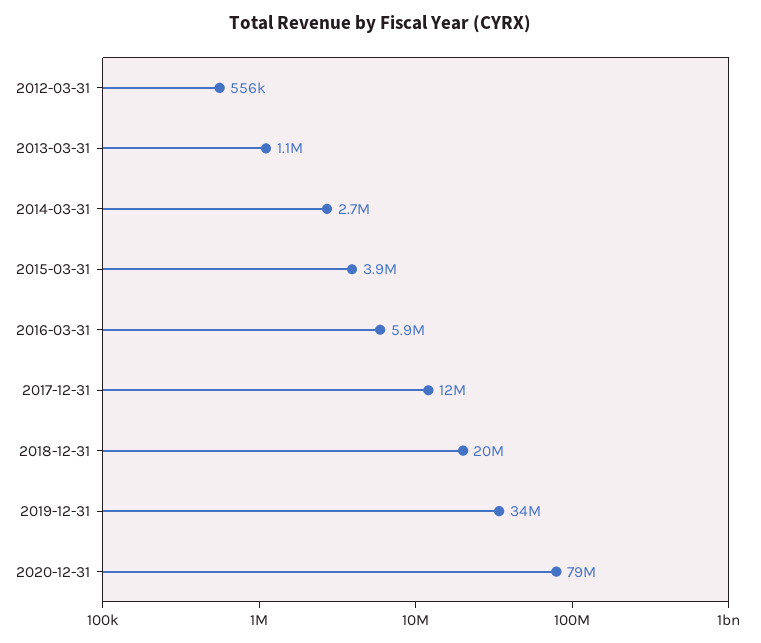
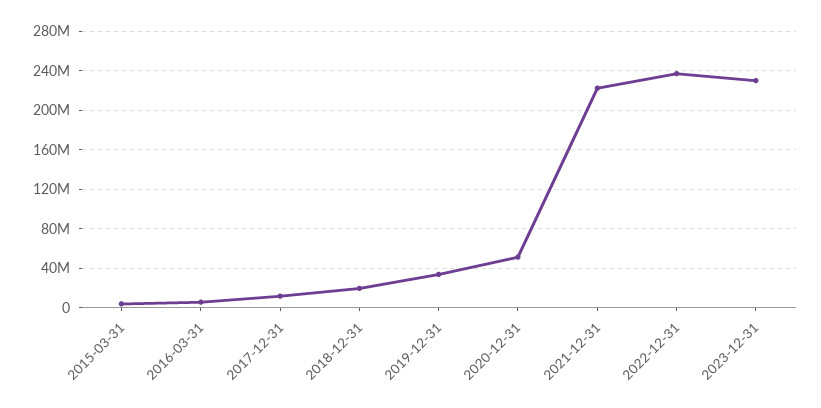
2012-03-31: 556000 -> none
2013-03-31: 1100000 -> none
2014-03-31: 2700000 -> none
2020-12-31: 79000000 -> 50000000
2021-12-31: none -> 220000000
2022-12-31: none -> 240000000
2023-12-31: none -> 230000000

